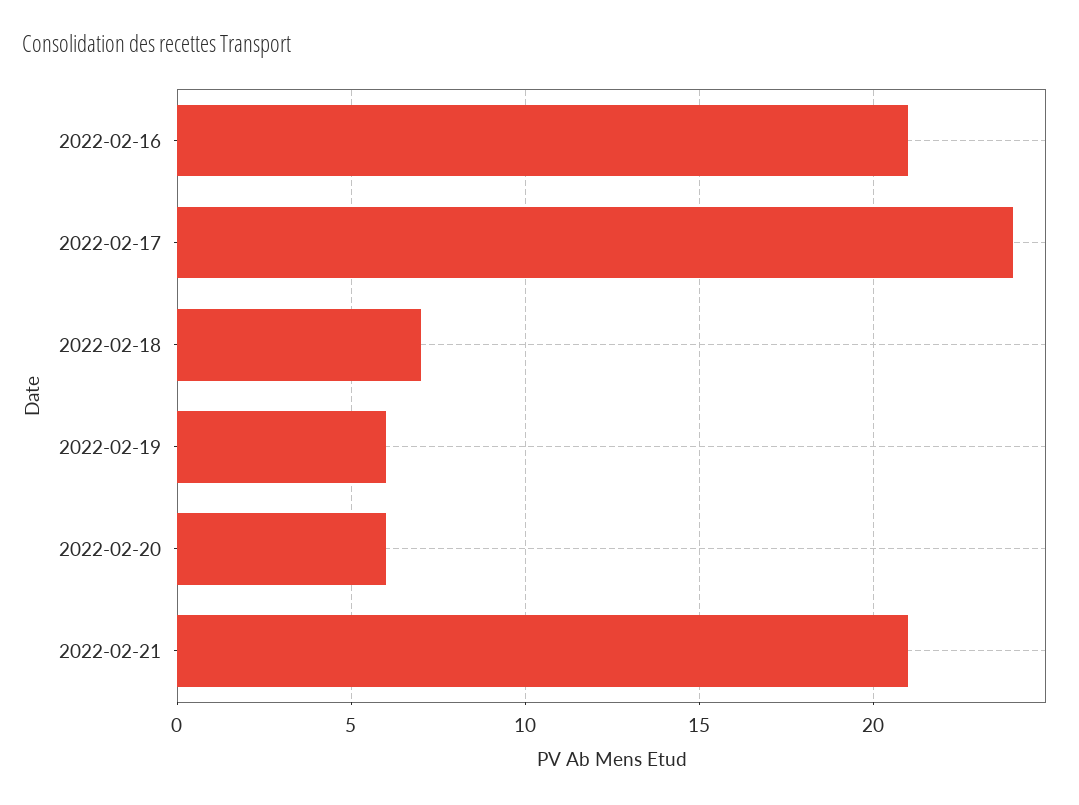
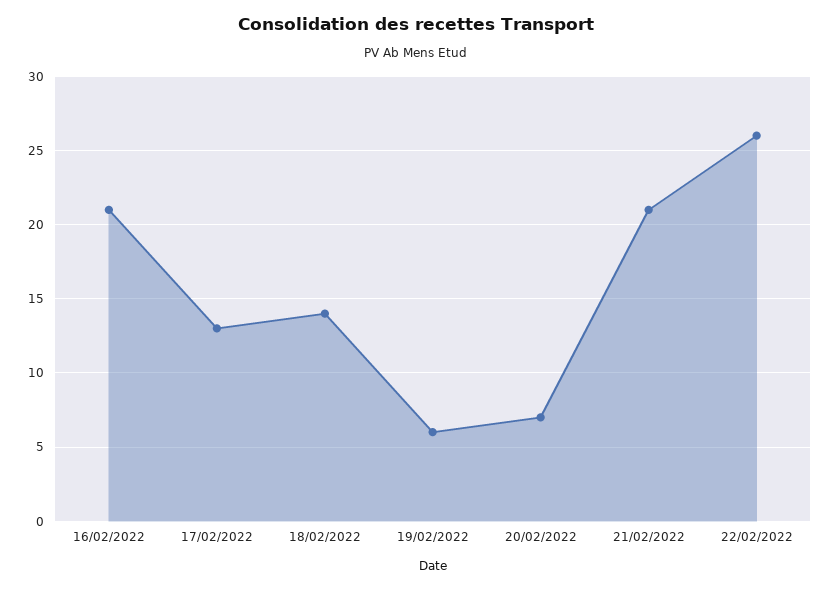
2022-02-17: 24 -> 13
2022-02-18: 7 -> 14
2022-02-20: 6 -> 7
22/02/2022: none -> 26

